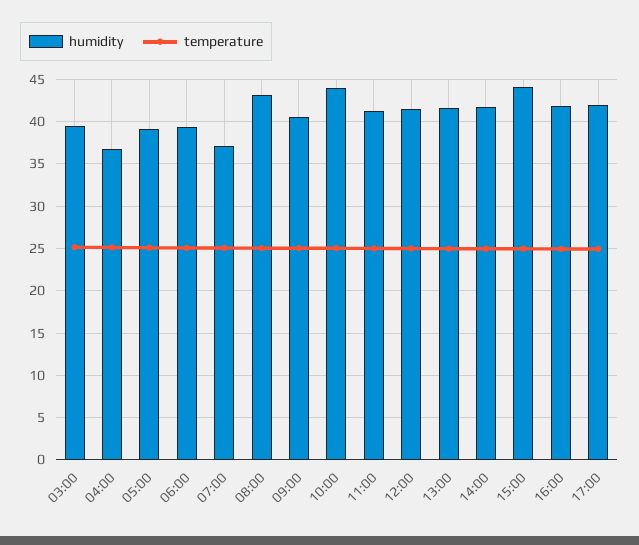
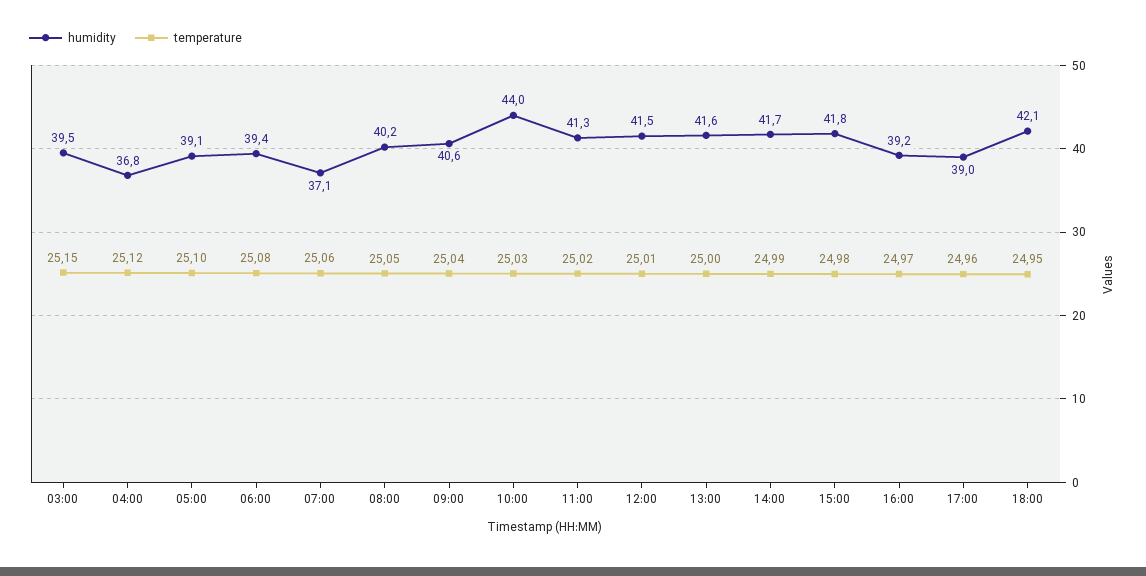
humidity, 08:00: 43 -> 40.2
humidity, 15:00: 44 -> 41.8
humidity, 16:00: 42 -> 39.2
humidity, 17:00: 42 -> 39
humidity, 18:00: none -> 42.1
temperature, 18:00: none -> 24.95

